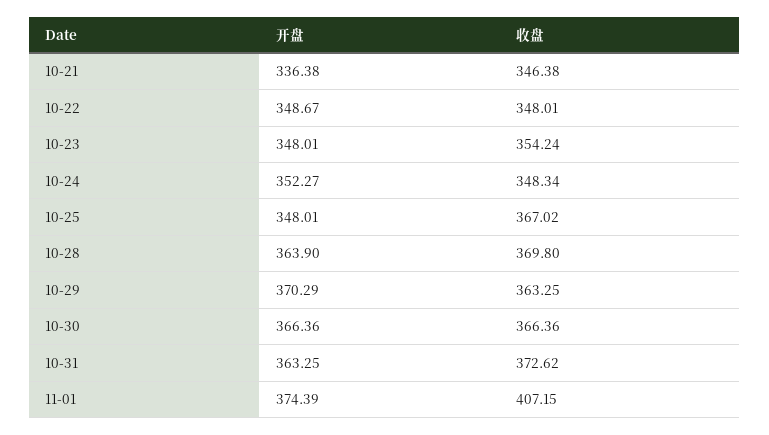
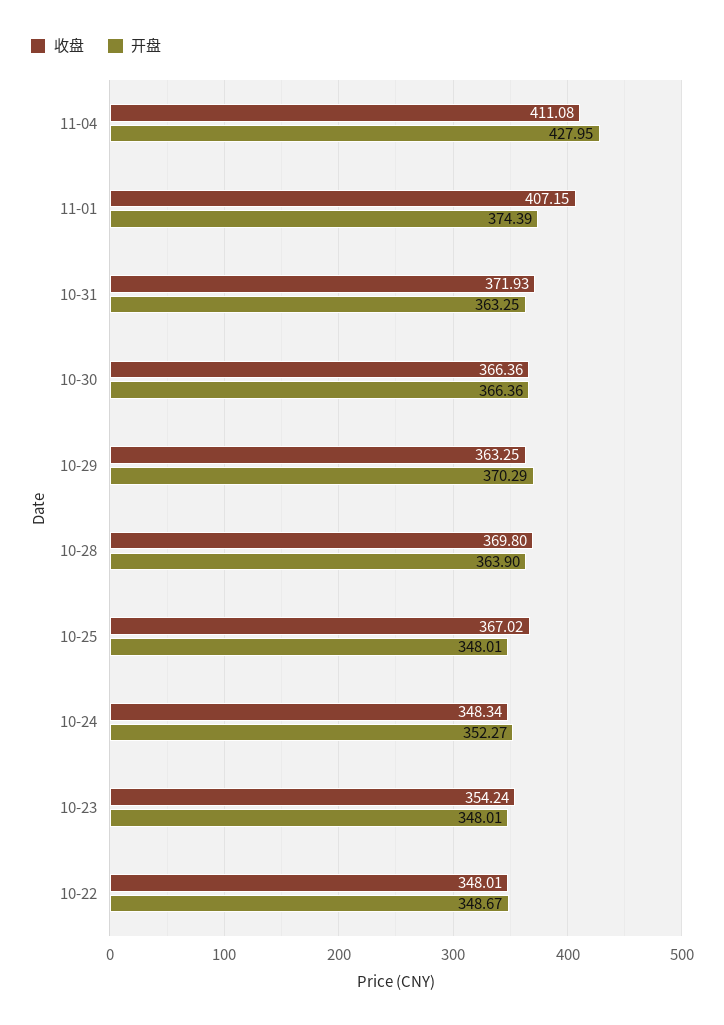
开盘, 10-21: 336.38 -> none
收盘, 10-21: 346.38 -> none
收盘, 10-31: 372.62 -> 371.93
收盘, 11-04: none -> 411.08
开盘, 11-04: none -> 427.95

